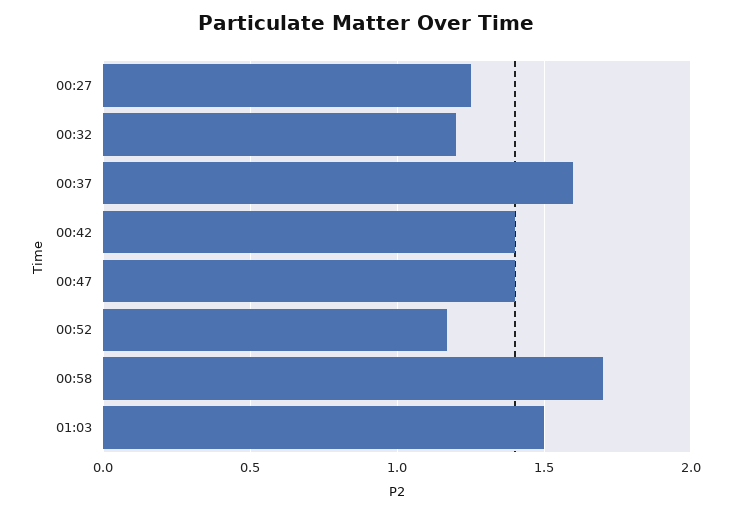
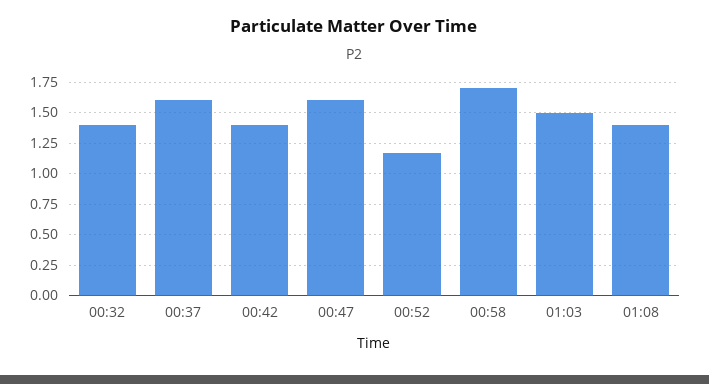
00:27: 1.25 -> none
00:32: 1.2 -> 1.4
00:47: 1.4 -> 1.6
01:08: none -> 1.4

